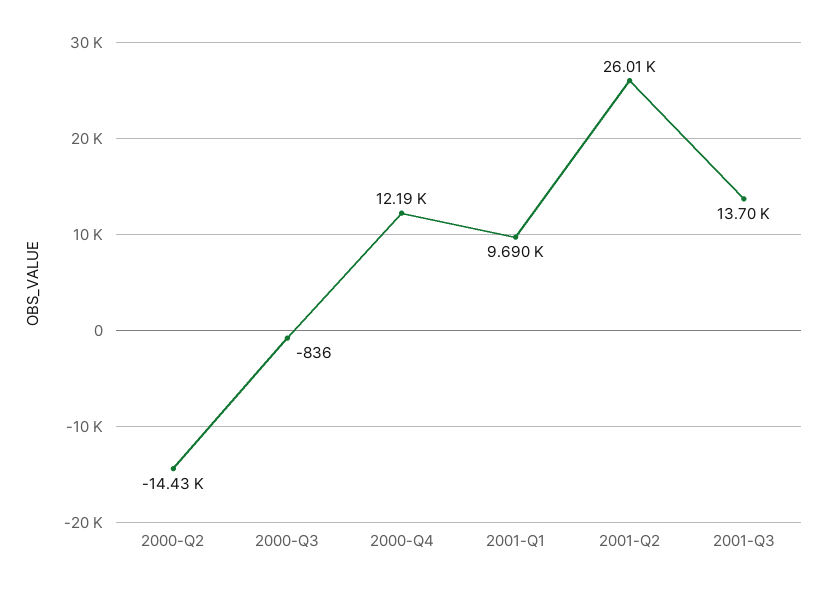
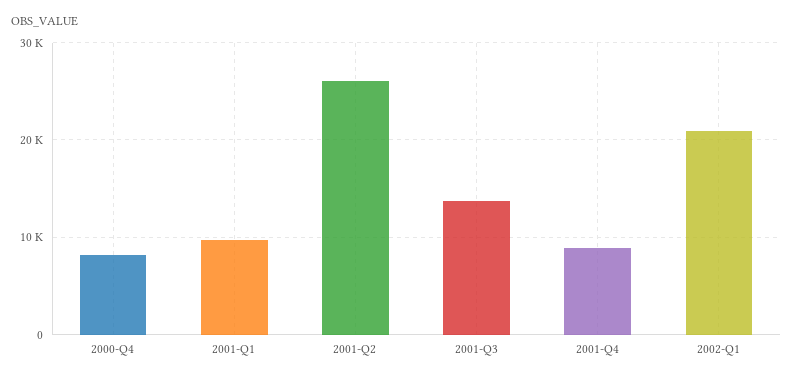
2000-Q2: -14430 -> none
2000-Q3: -836 -> none
2000-Q4: 12190 -> 8000
2001-Q4: none -> 9000
2002-Q1: none -> 21000

